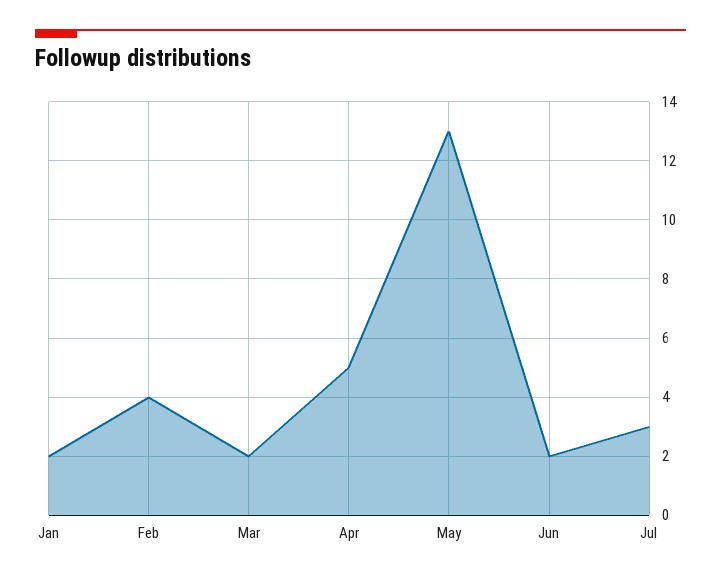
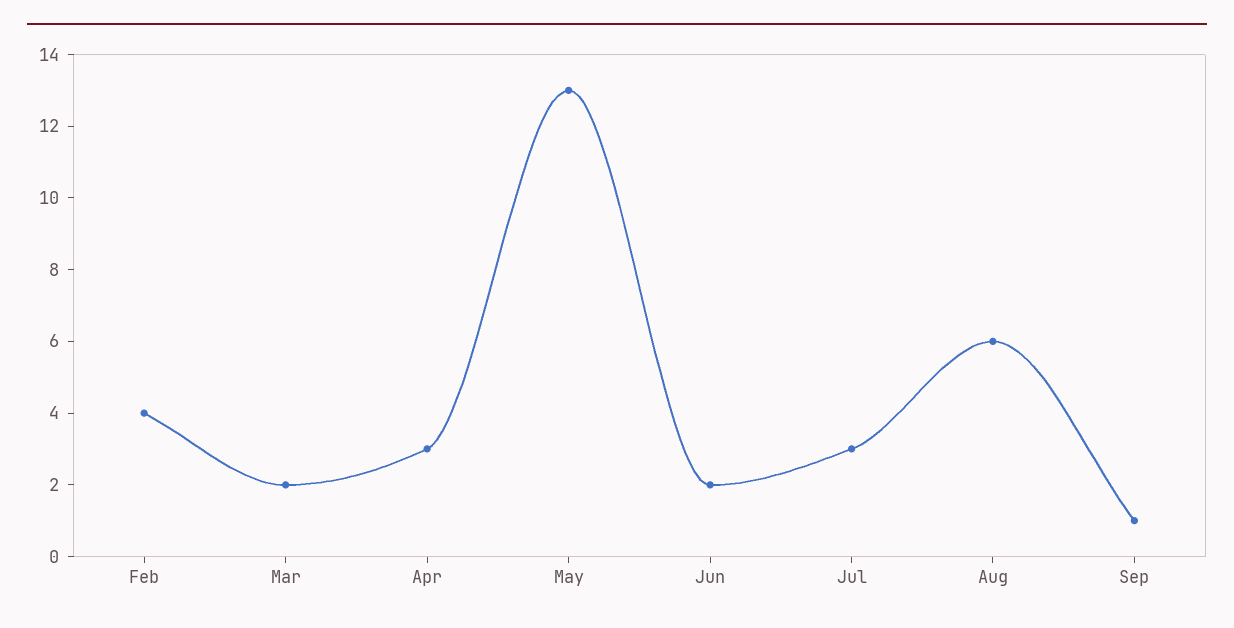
Jan: 2 -> none
Apr: 5 -> 3
Aug: none -> 6
Sep: none -> 1

